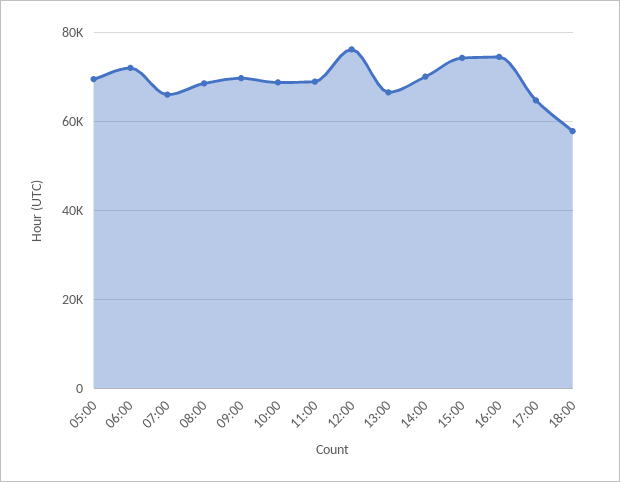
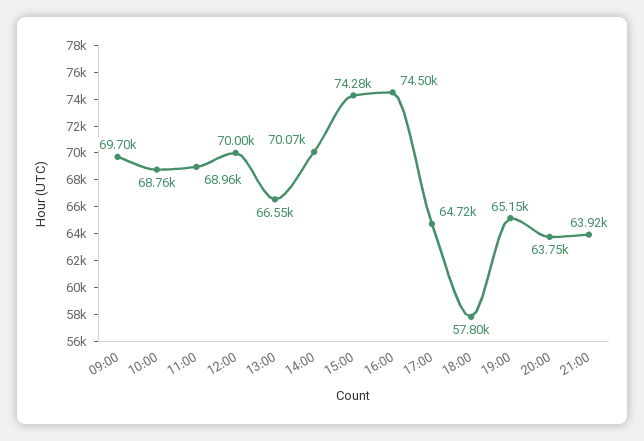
05:00: 70000 -> none
06:00: 72000 -> none
07:00: 66000 -> none
08:00: 68000 -> none
12:00: 76000 -> 70000
19:00: none -> 65150
20:00: none -> 63750
21:00: none -> 63920

